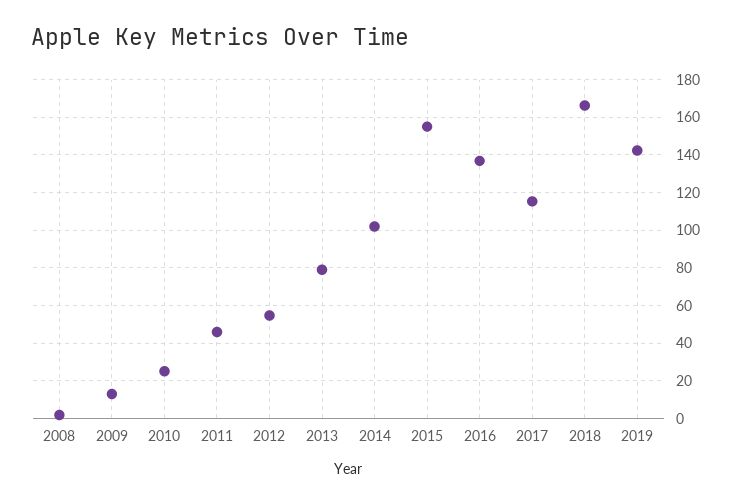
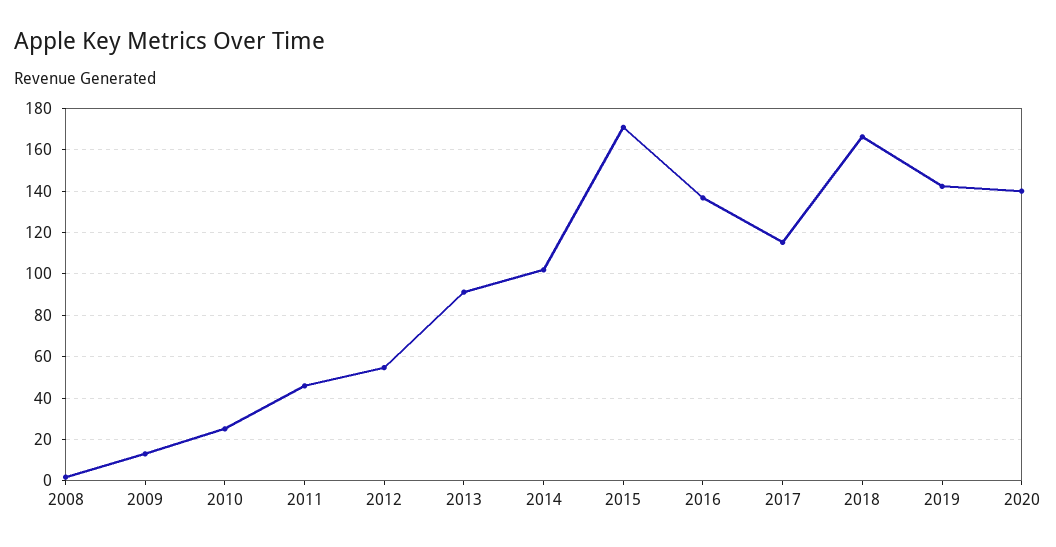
2013: 80 -> 90
2015: 155 -> 170
2020: none -> 140

